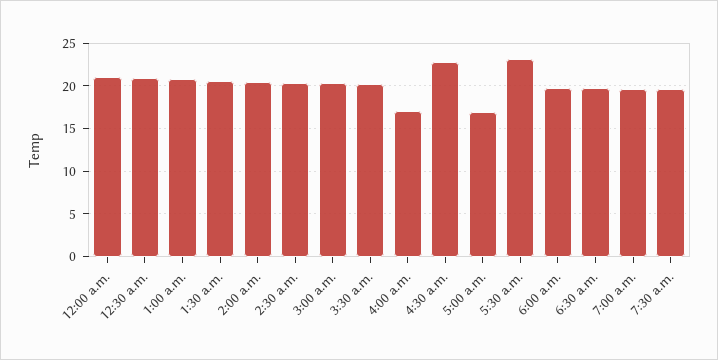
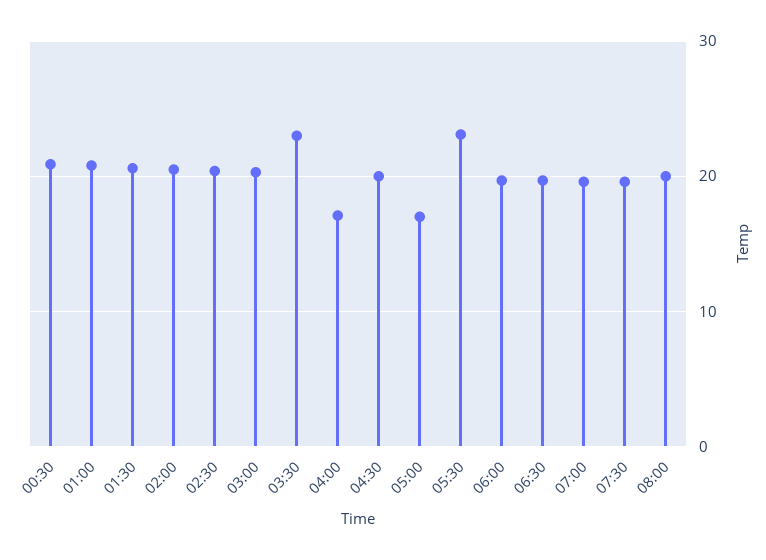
12:00 a.m.: 21 -> none
3:30 a.m.: 20 -> 23
4:30 a.m.: 23 -> 20
08:00: none -> 20

